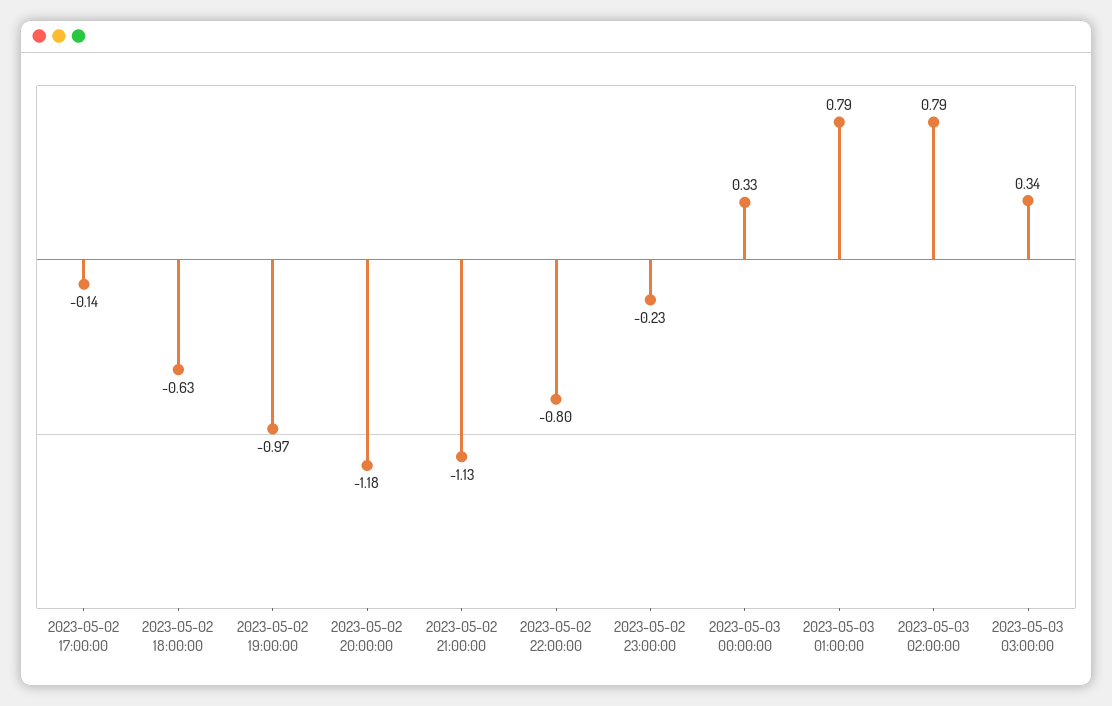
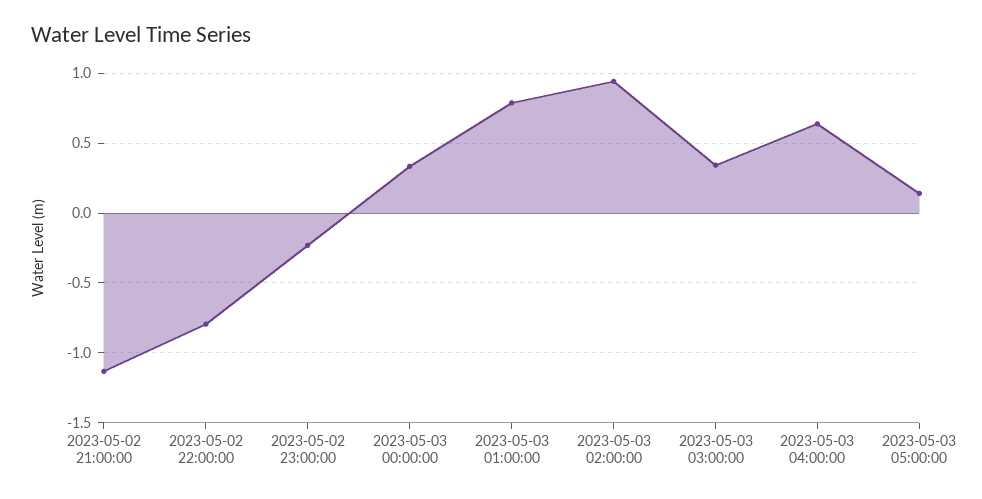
2023-05-02 17:00:00: -0.14 -> none
2023-05-02 18:00:00: -0.63 -> none
2023-05-02 19:00:00: -0.97 -> none
2023-05-02 20:00:00: -1.18 -> none
2023-05-03 02:00:00: 0.79 -> 0.95
2023-05-03 04:00:00: none -> 0.65
2023-05-03 05:00:00: none -> 0.15

